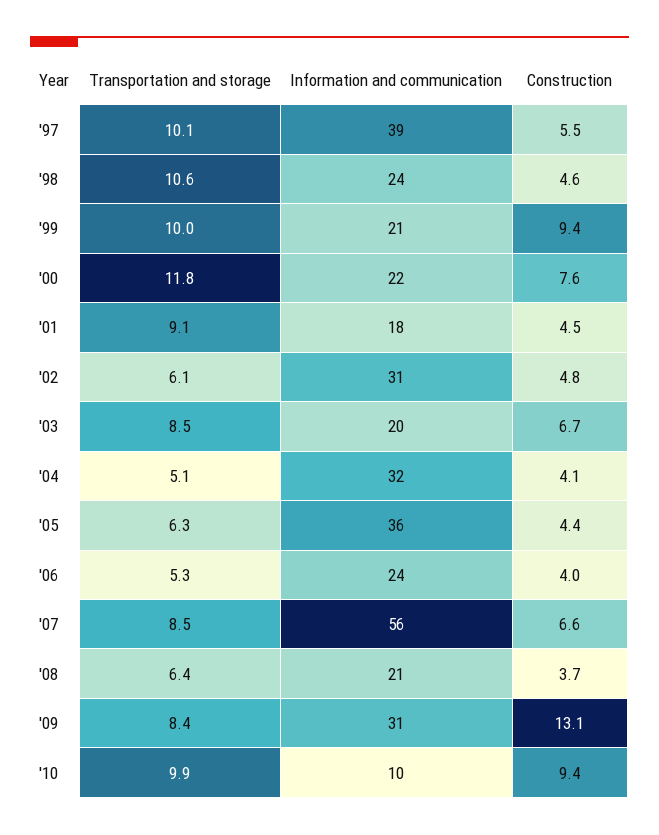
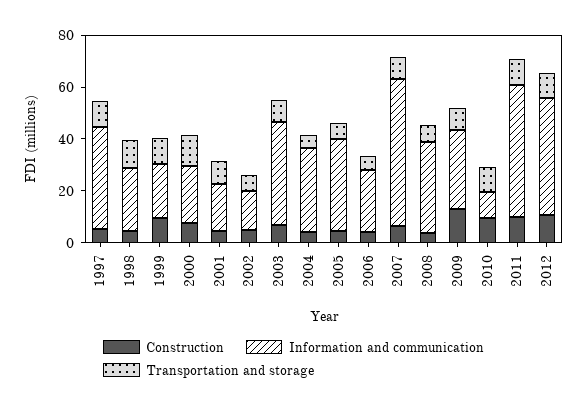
Information and communication, '02: 31 -> 15
Information and communication, '03: 20 -> 40
Information and communication, '08: 21 -> 35
Construction, 2011: none -> 10
Information and communication, 2011: none -> 50
Transportation and storage, 2011: none -> 10
Construction, 2012: none -> 10
Information and communication, 2012: none -> 45
Transportation and storage, 2012: none -> 10

